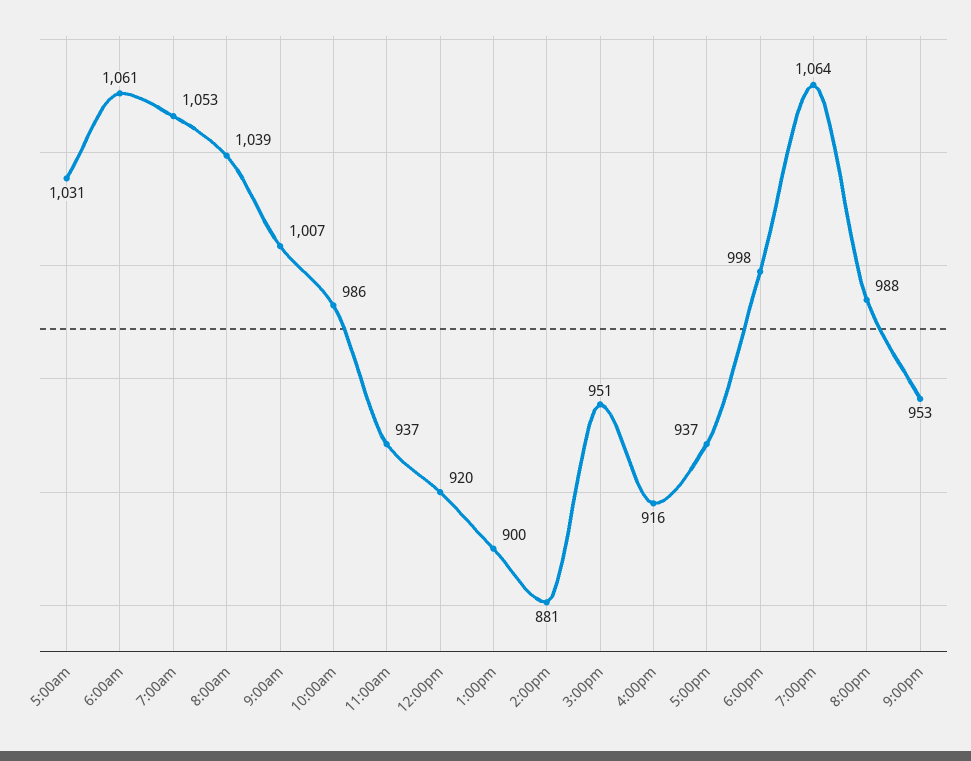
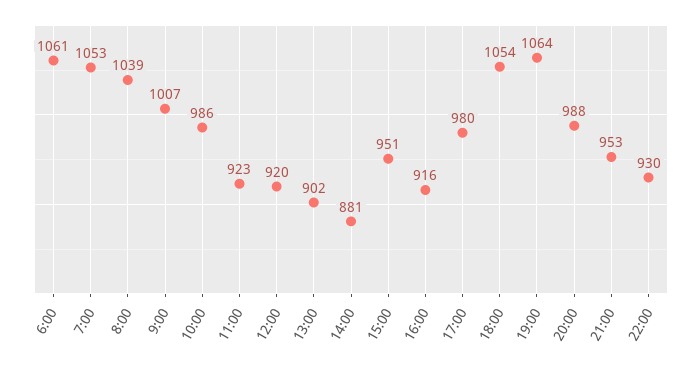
5:00am: 1031 -> none
11:00am: 937 -> 923
1:00pm: 900 -> 902
5:00pm: 937 -> 980
6:00pm: 998 -> 1054
22:00: none -> 930

